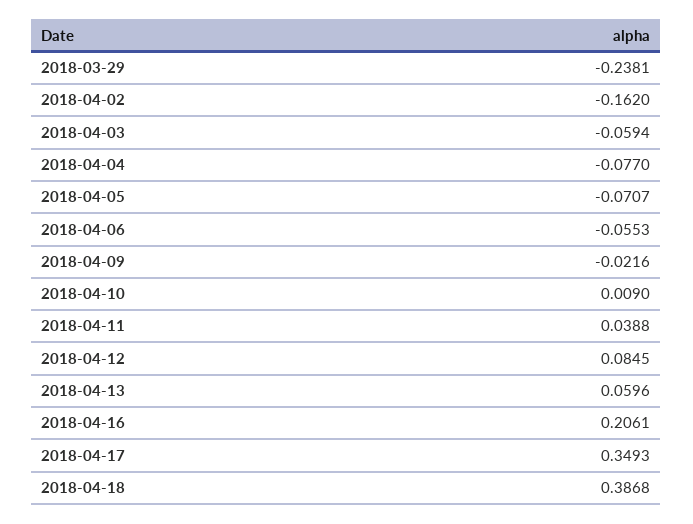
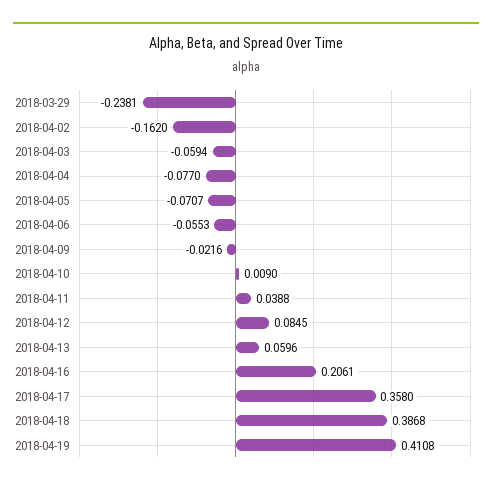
2018-04-17: 0.3493 -> 0.358
2018-04-19: none -> 0.4108

